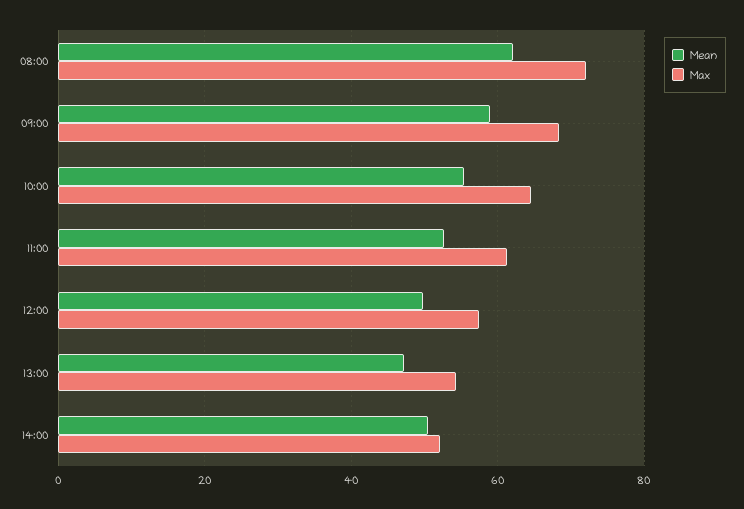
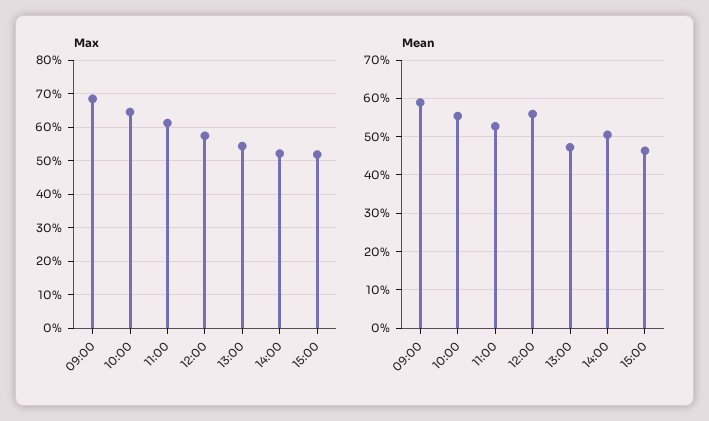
Mean, 08:00: 62 -> none
Max, 08:00: 72 -> none
Mean, 12:00: 50 -> 56
Max, 15:00: none -> 52
Mean, 15:00: none -> 46

